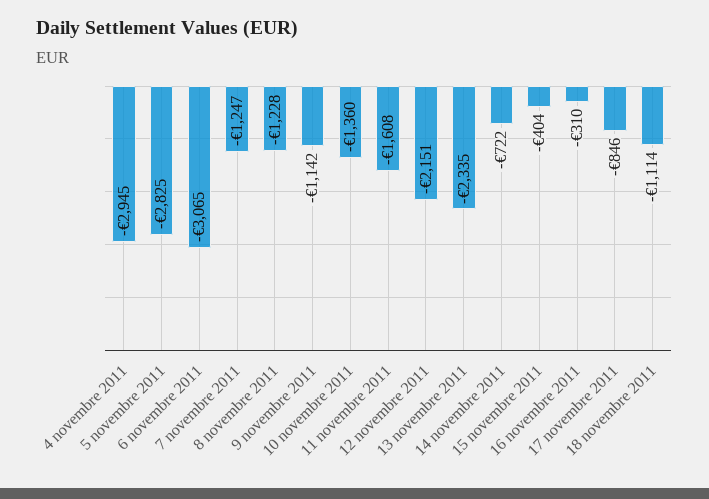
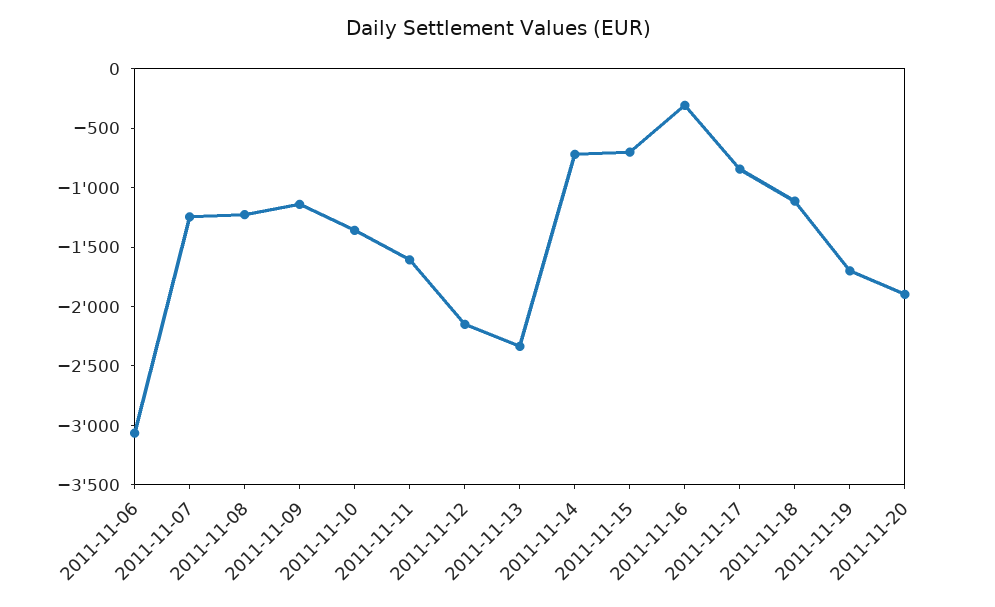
4 novembre 2011: -2945 -> none
5 novembre 2011: -2825 -> none
15 novembre 2011: -404 -> -700
2011-11-19: none -> -1700
2011-11-20: none -> -1900

